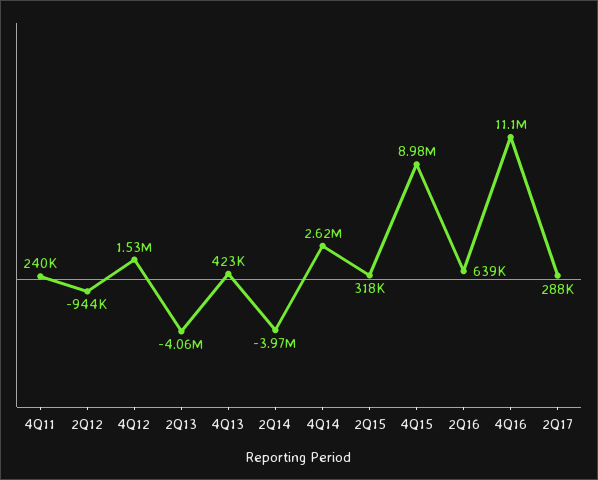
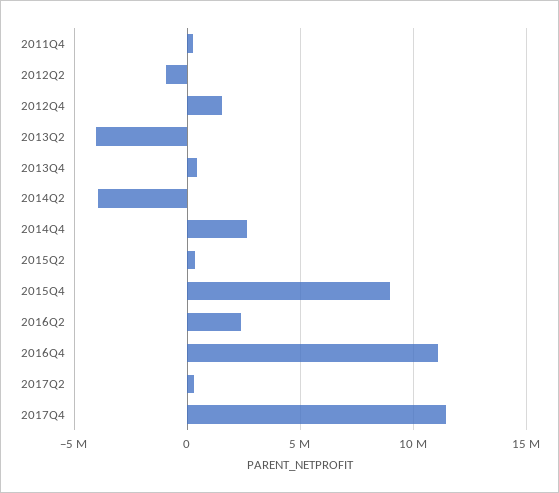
2Q16: 639000 -> 2500000
2017Q4: none -> 11500000

